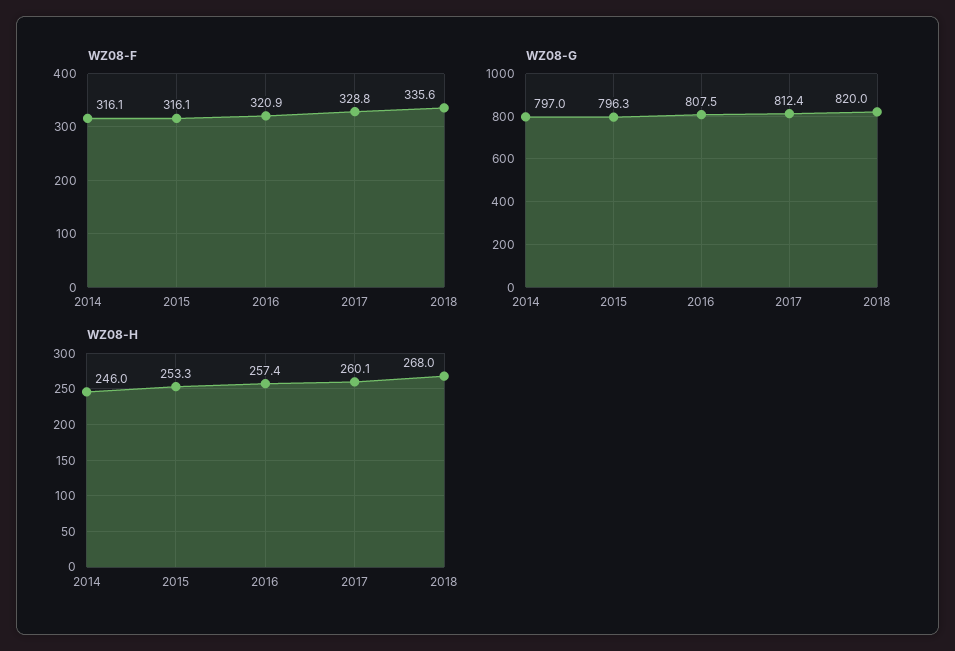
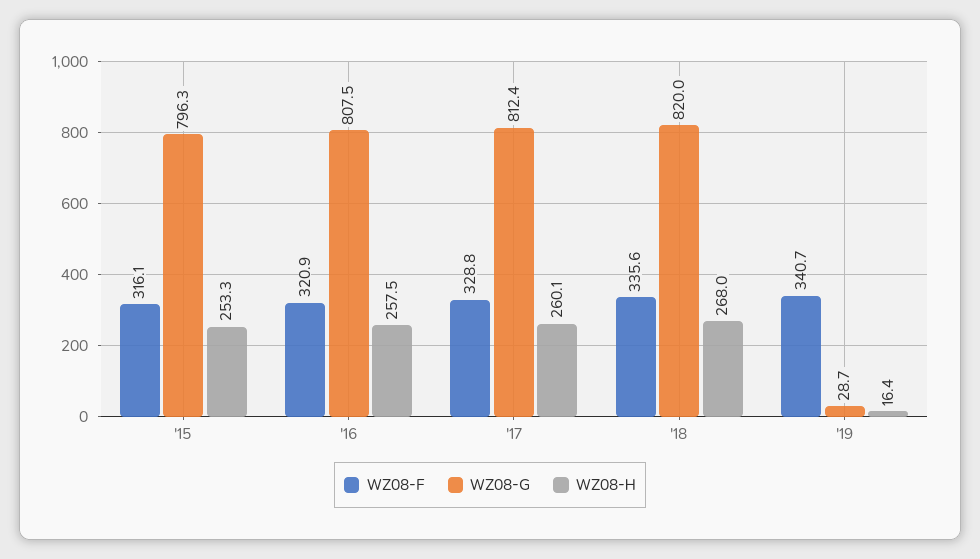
WZ08-F, 2014: 316.1 -> none
WZ08-G, 2014: 797 -> none
WZ08-H, 2014: 246 -> none
WZ08-H, 2016: 257.4 -> 257.5
WZ08-F, '19: none -> 340.7
WZ08-G, '19: none -> 28.7
WZ08-H, '19: none -> 16.4

